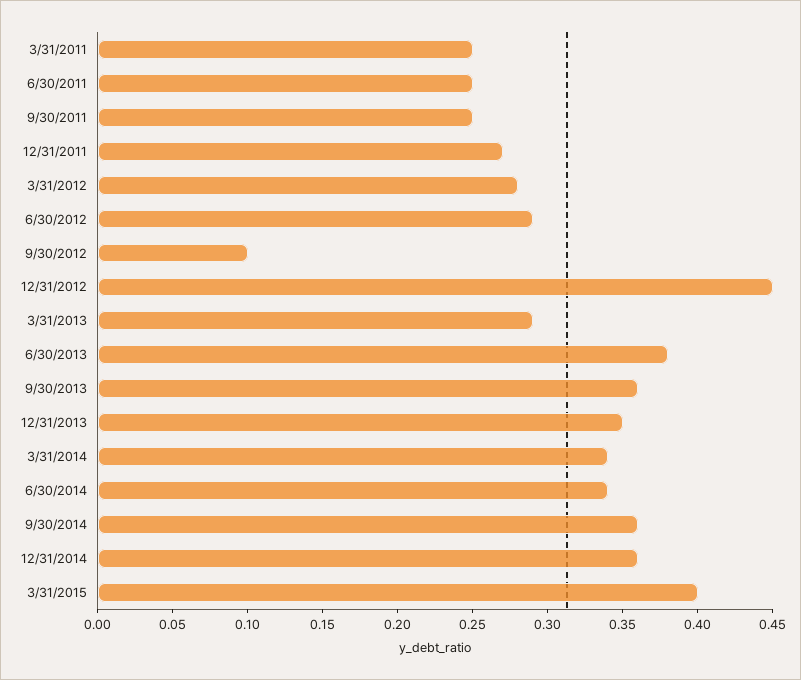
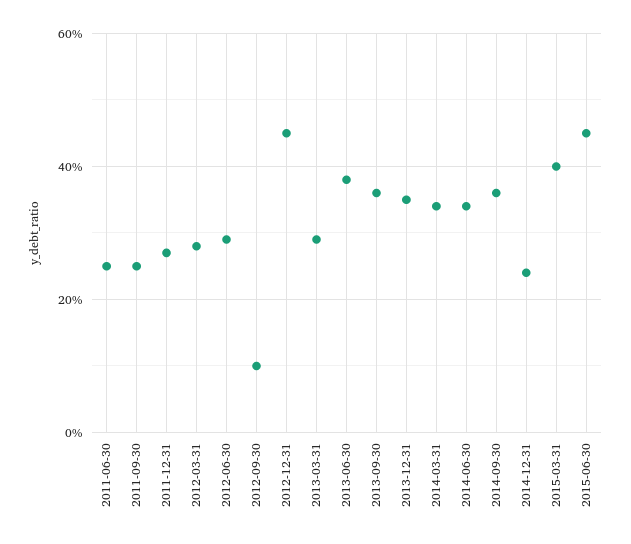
3/31/2011: 0.25 -> none
12/31/2014: 0.36 -> 0.25
2015-06-30: none -> 0.45

